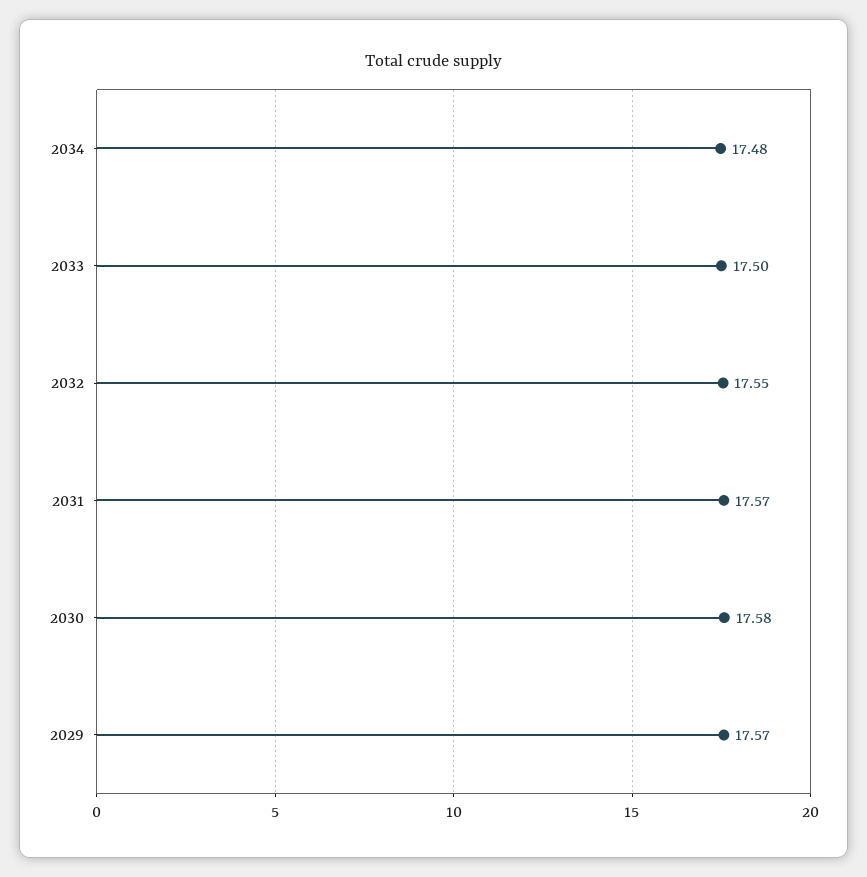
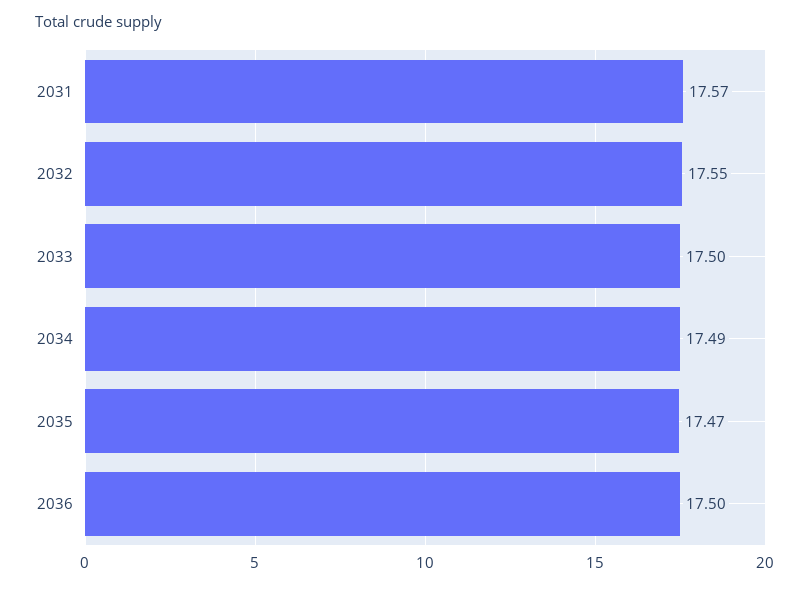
2034: 17.48 -> 17.49
2030: 17.58 -> none
2029: 17.57 -> none
2035: none -> 17.47
2036: none -> 17.5

